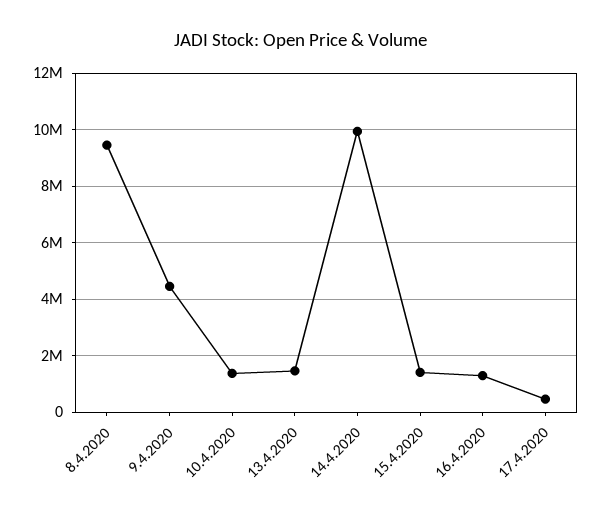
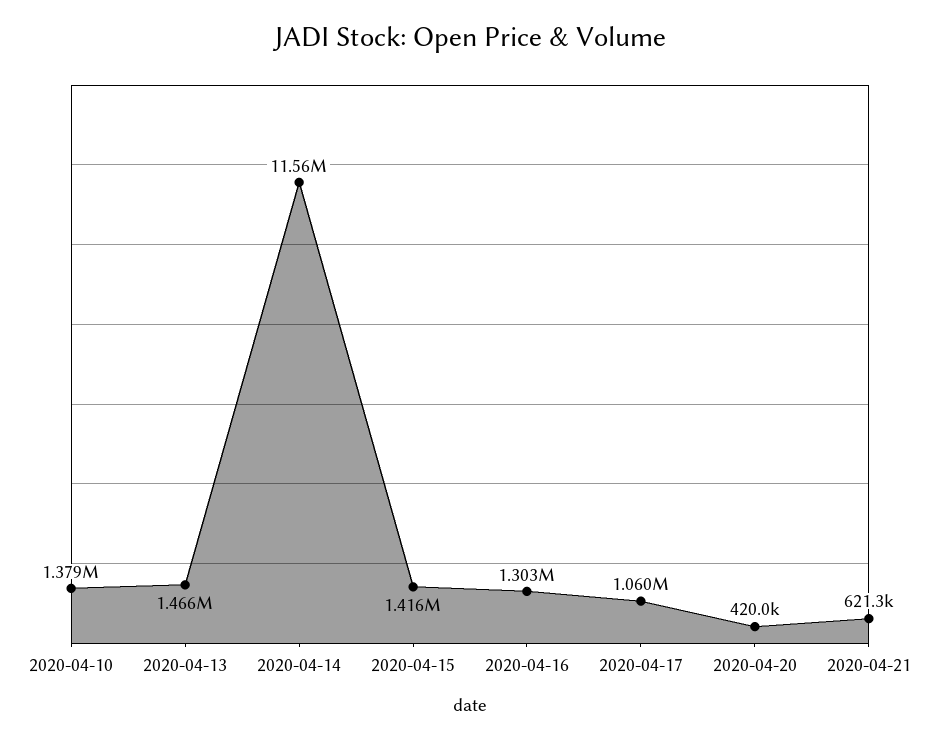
8.4.2020: 9500000 -> none
9.4.2020: 4500000 -> none
14.4.2020: 10000000 -> 11560000
17.4.2020: 500000 -> 1060000
2020-04-20: none -> 420000
2020-04-21: none -> 621300

